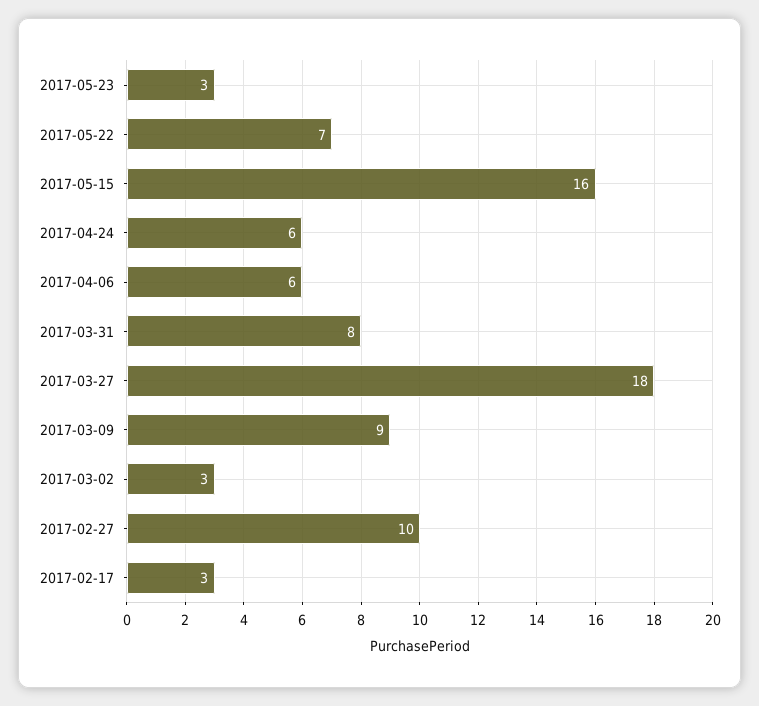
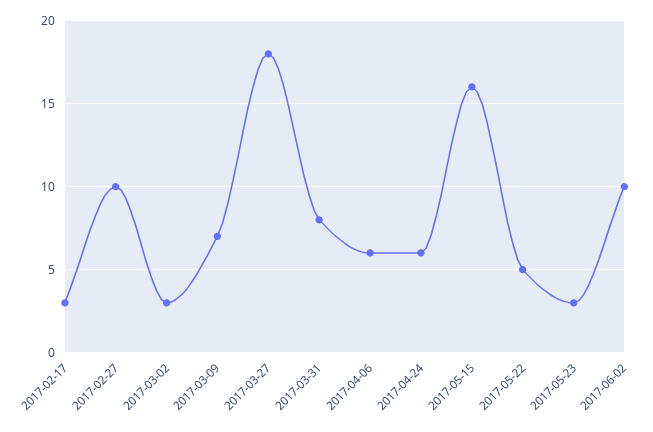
2017-05-22: 7 -> 5
2017-03-09: 9 -> 7
2017-06-02: none -> 10

